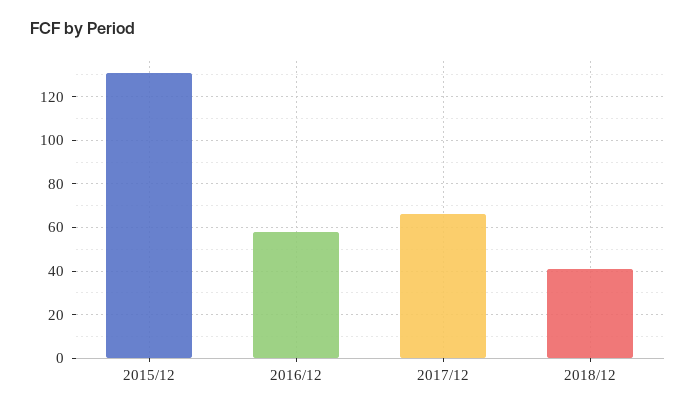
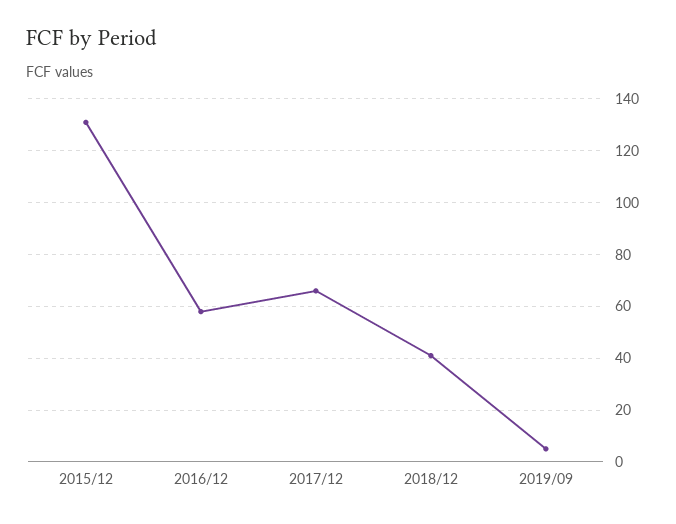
2019/09: none -> 5

